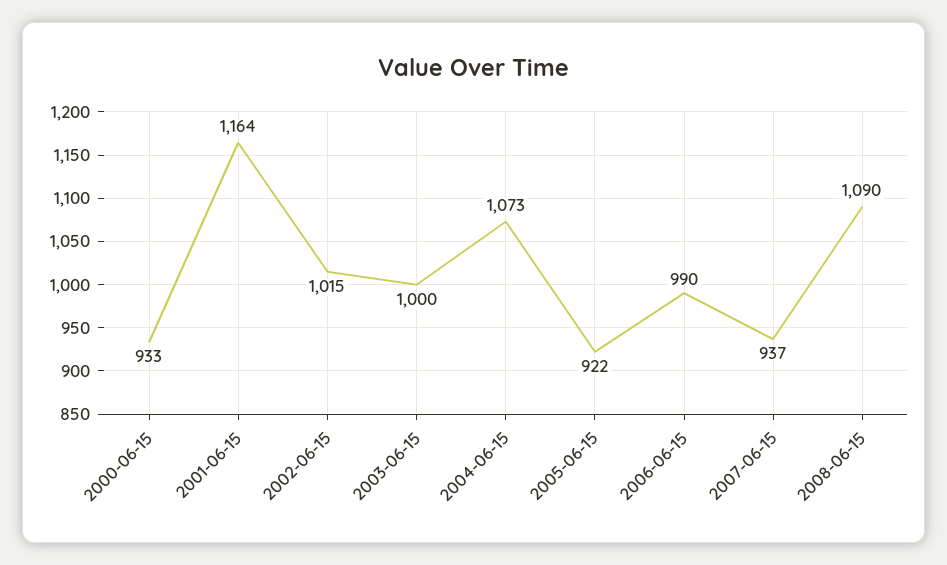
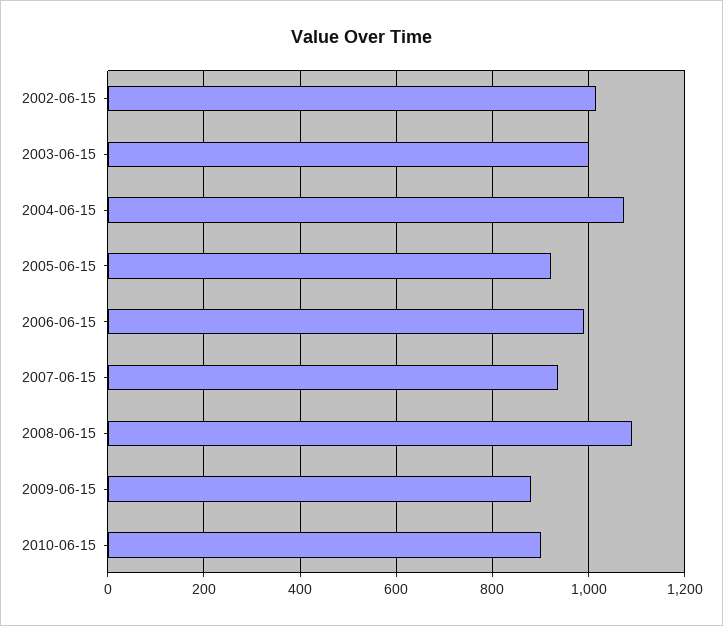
2000-06-15: 933 -> none
2001-06-15: 1164 -> none
2009-06-15: none -> 880
2010-06-15: none -> 900

